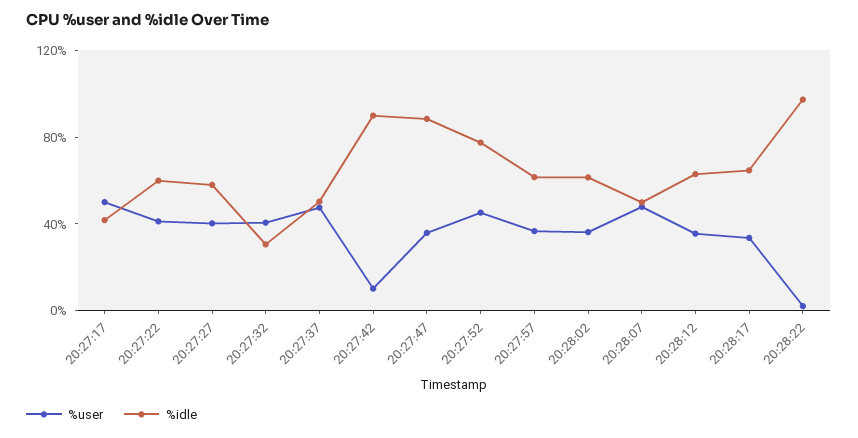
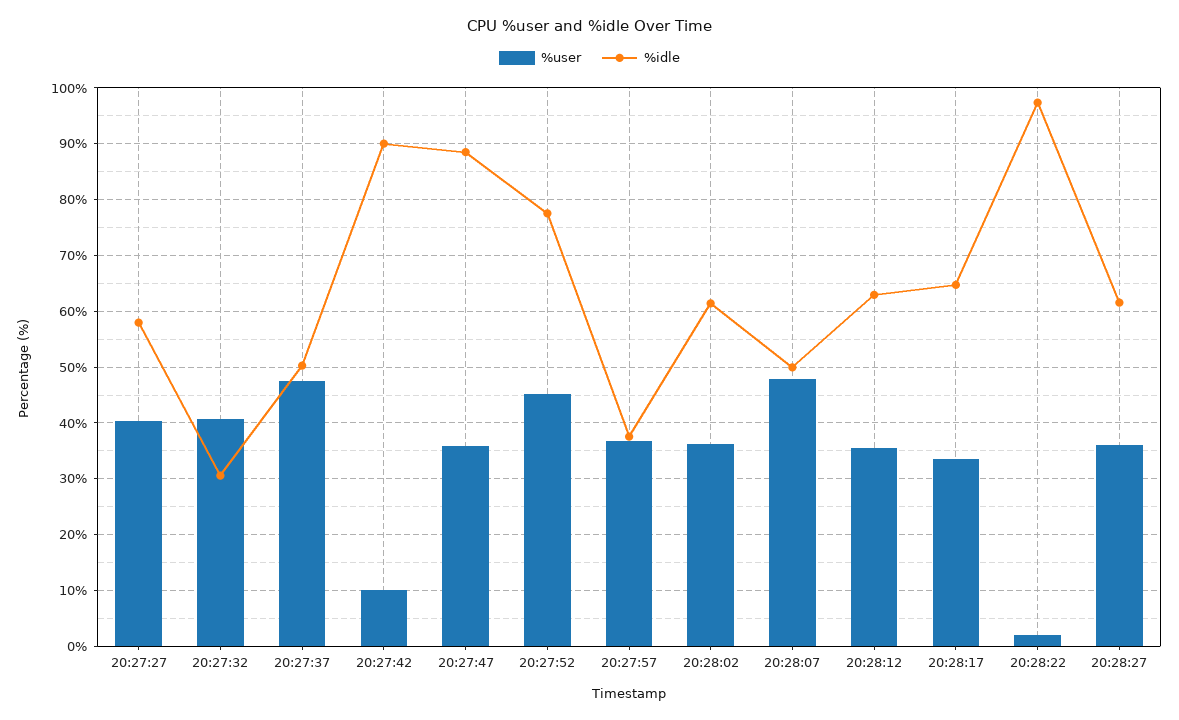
%user, 20:27:17: 50 -> none
%idle, 20:27:17: 40 -> none
%user, 20:27:22: 40 -> none
%idle, 20:27:22: 60 -> none
%idle, 20:27:57: 60 -> 38
%user, 20:28:27: none -> 36
%idle, 20:28:27: none -> 62

